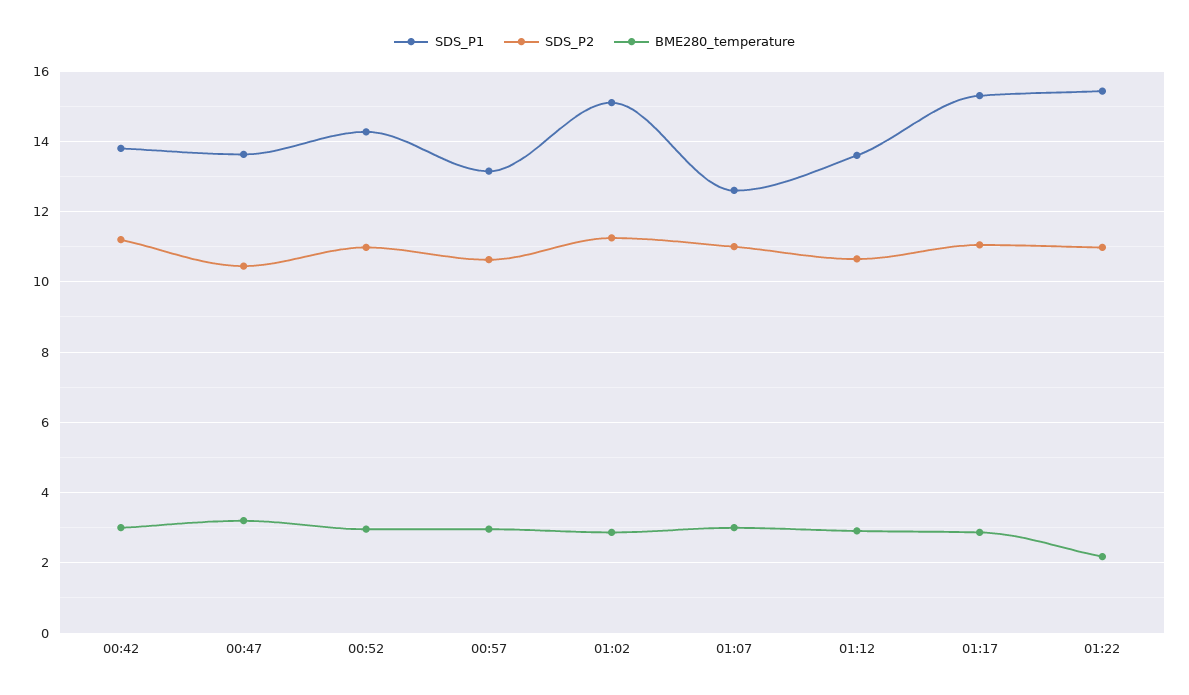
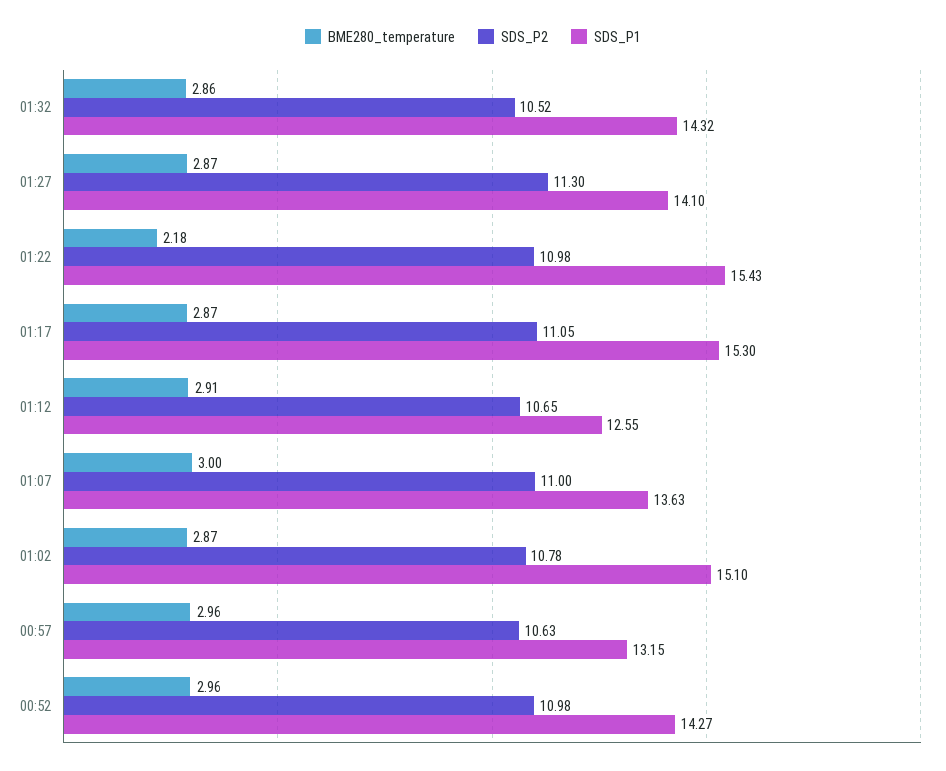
SDS_P1, 00:42: 13.8 -> none
SDS_P2, 00:42: 11.2 -> none
BME280_temperature, 00:42: 3 -> none
SDS_P1, 00:47: 13.6 -> none
SDS_P2, 00:47: 10.4 -> none
BME280_temperature, 00:47: 3.2 -> none
SDS_P2, 01:02: 11.2 -> 10.78
SDS_P1, 01:07: 12.6 -> 13.63
SDS_P1, 01:12: 13.6 -> 12.55
BME280_temperature, 01:32: none -> 2.86
SDS_P2, 01:32: none -> 10.52
SDS_P1, 01:32: none -> 14.32
BME280_temperature, 01:27: none -> 2.87
SDS_P2, 01:27: none -> 11.3
SDS_P1, 01:27: none -> 14.1

